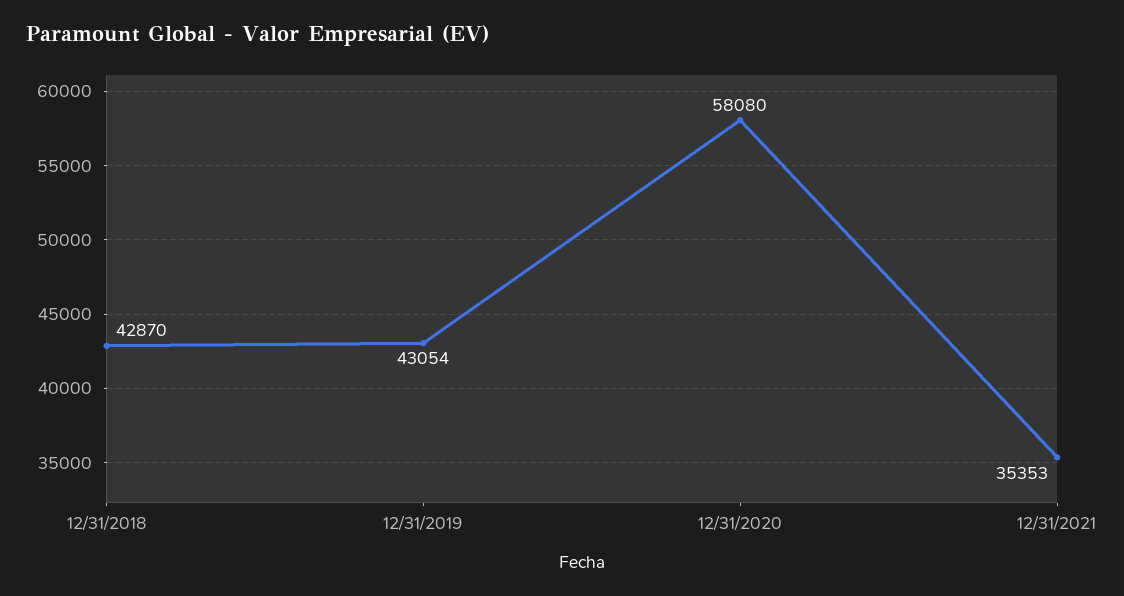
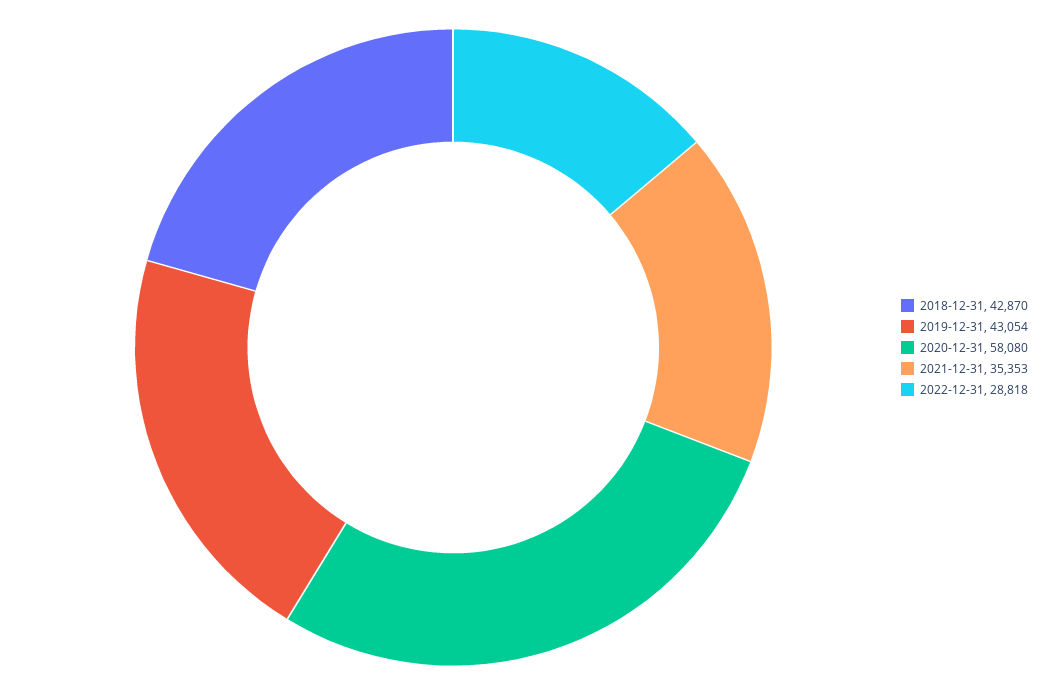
2022-12-31: none -> 28818

